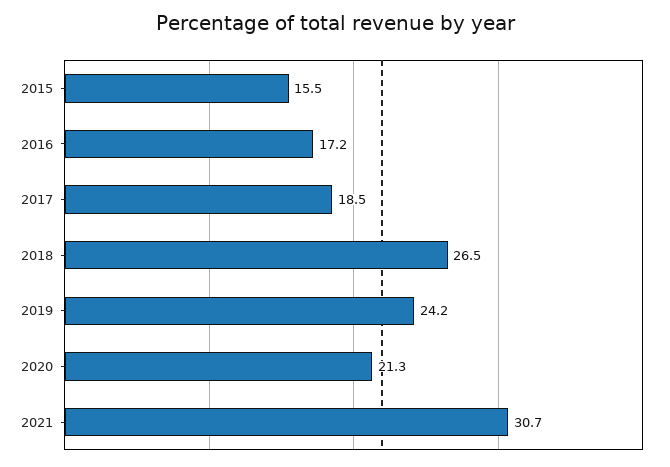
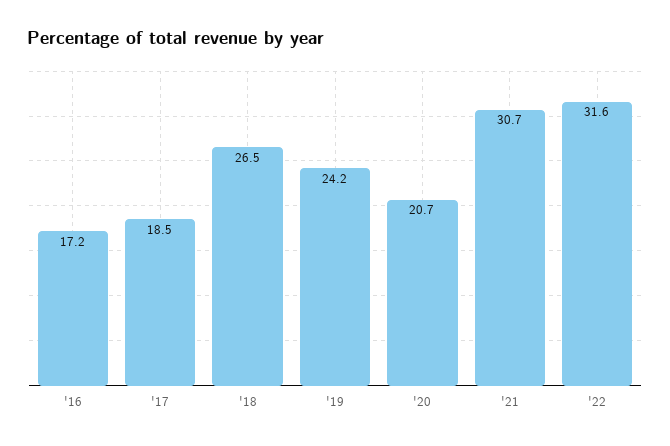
2015: 15.5 -> none
2020: 21.3 -> 20.7
'22: none -> 31.6

